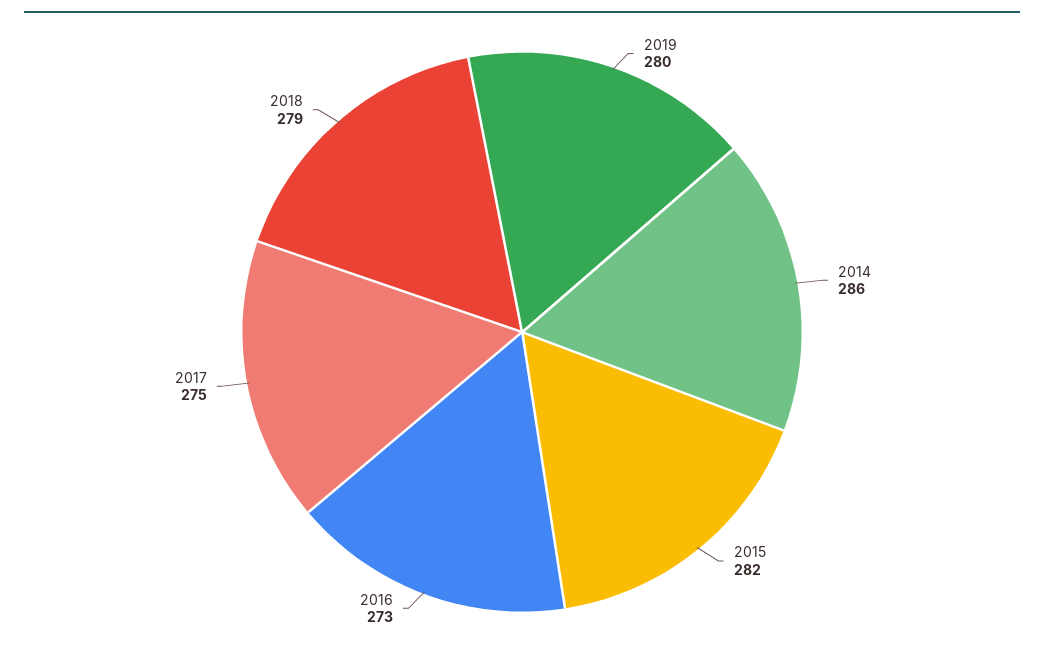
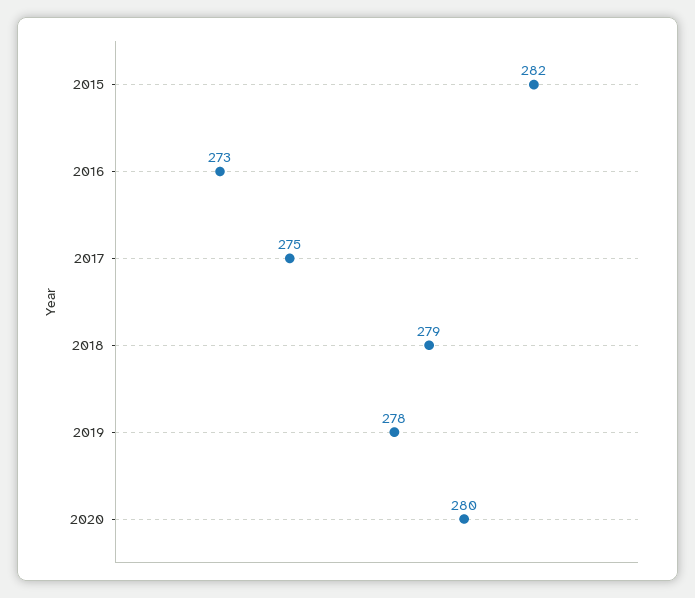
2019: 280 -> 278
2014: 286 -> none
2020: none -> 280

